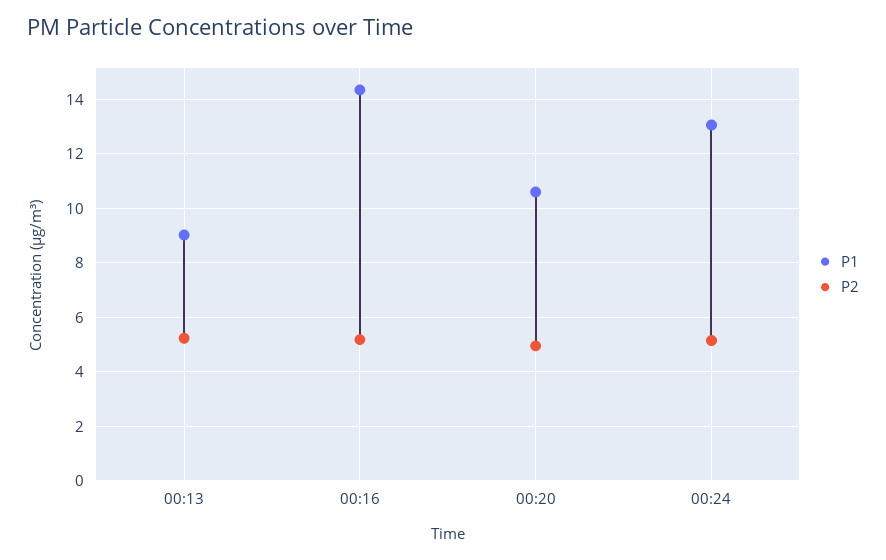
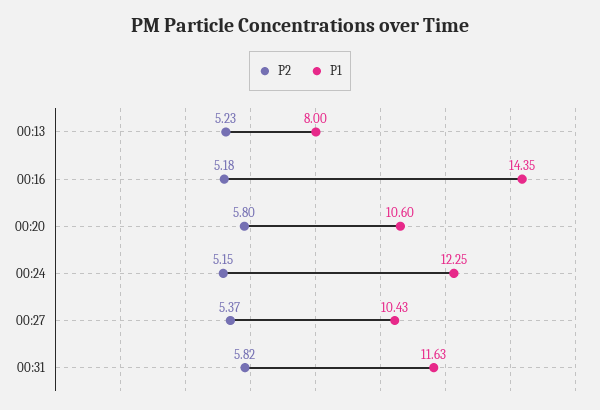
P1, 00:13: 9 -> 8
P2, 00:20: 5 -> 5.8
P1, 00:24: 13 -> 12.25
P2, 00:27: none -> 5.37
P1, 00:27: none -> 10.43
P2, 00:31: none -> 5.82
P1, 00:31: none -> 11.63

